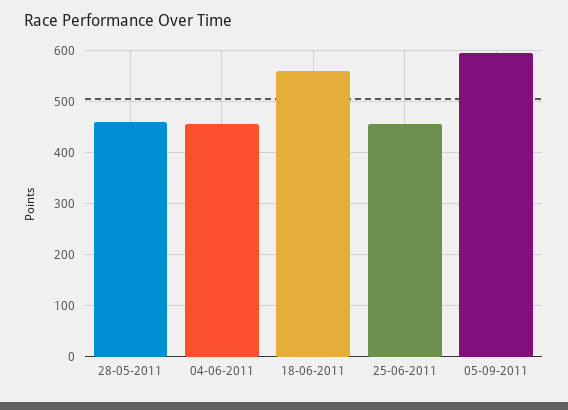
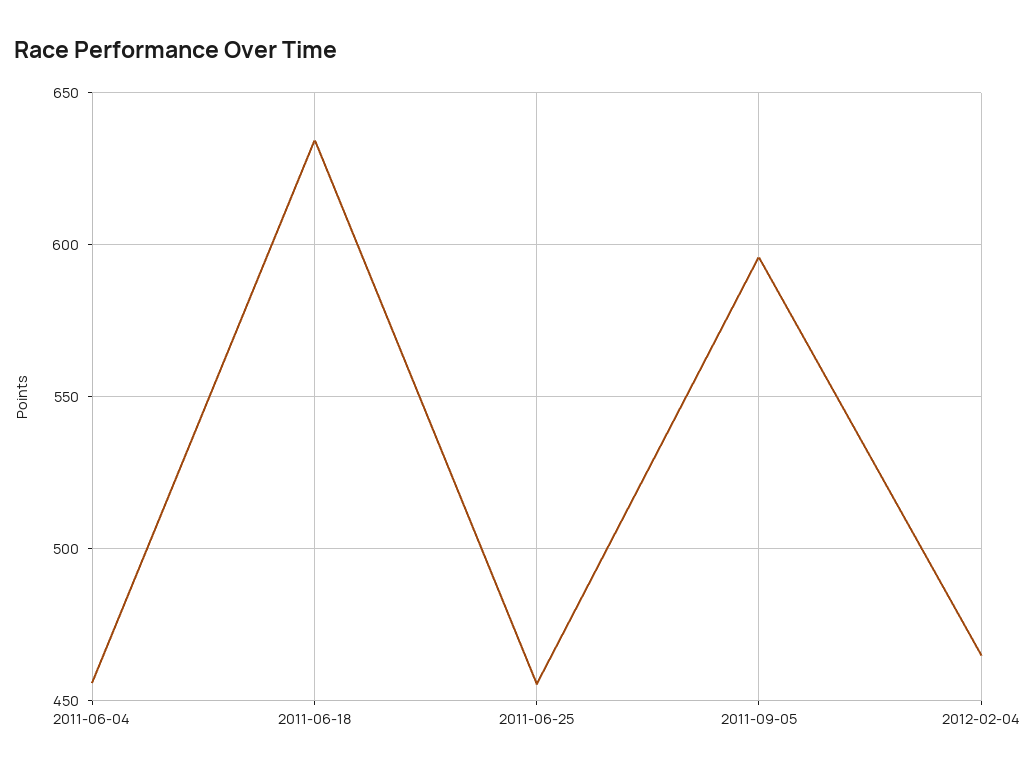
28-05-2011: 460 -> none
18-06-2011: 560 -> 635
2012-02-04: none -> 465

